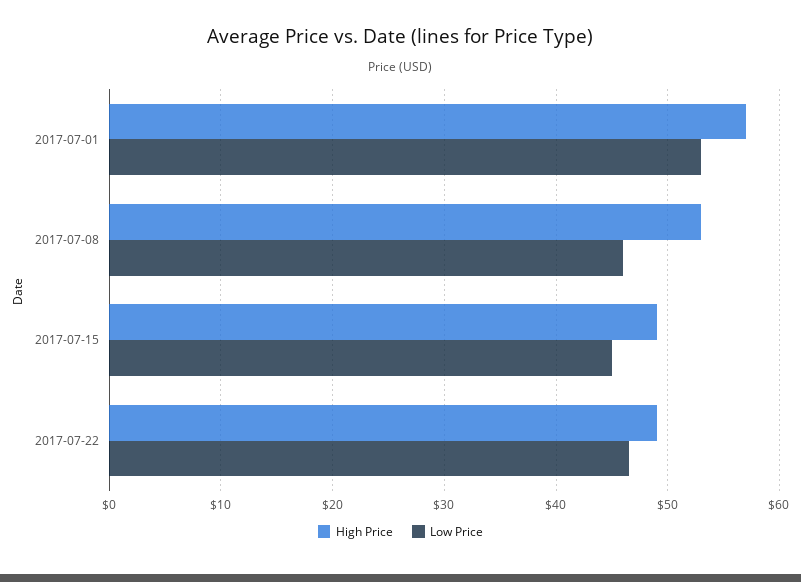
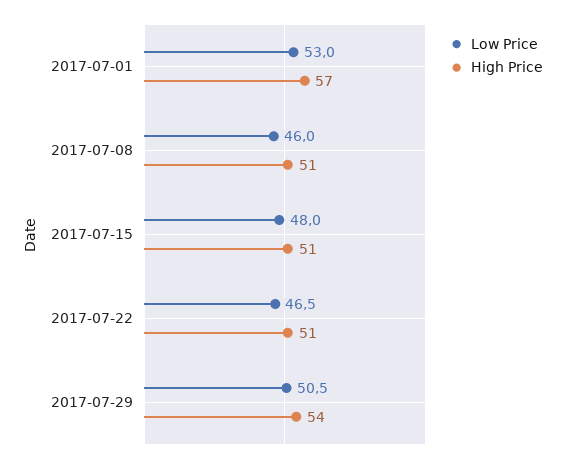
High Price, 2017-07-08: 53 -> 51
High Price, 2017-07-15: 49 -> 51
Low Price, 2017-07-15: 45 -> 48
High Price, 2017-07-22: 49 -> 51
Low Price, 2017-07-29: none -> 50.5
High Price, 2017-07-29: none -> 54

